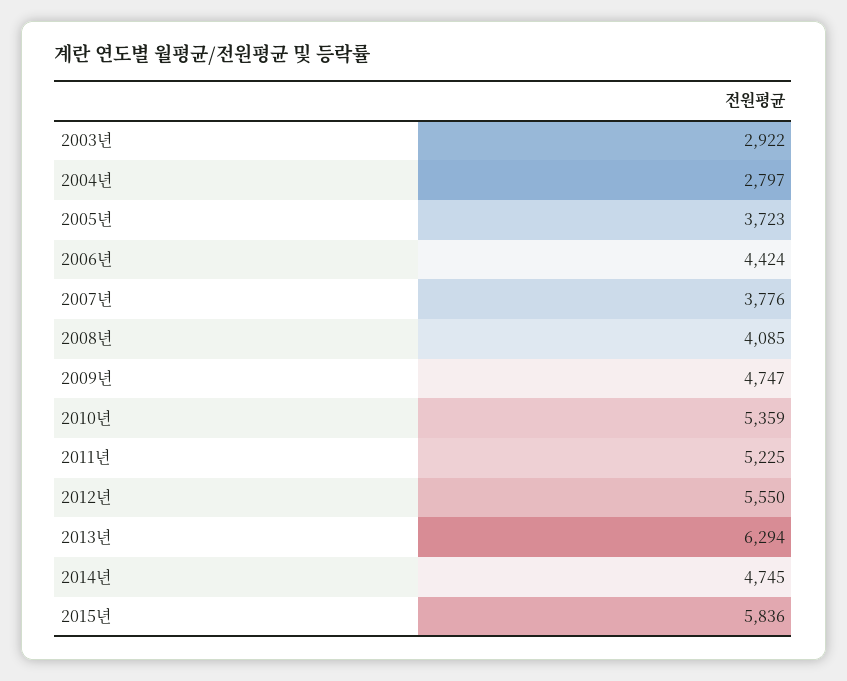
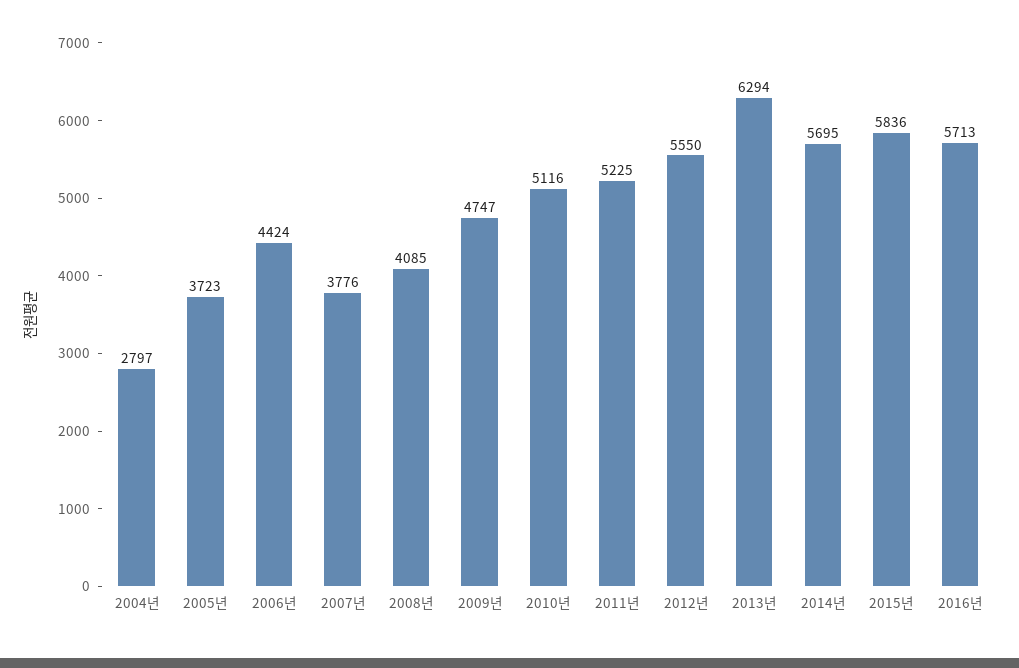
2003년: 2922 -> none
2010년: 5359 -> 5116
2014년: 4745 -> 5695
2016년: none -> 5713

